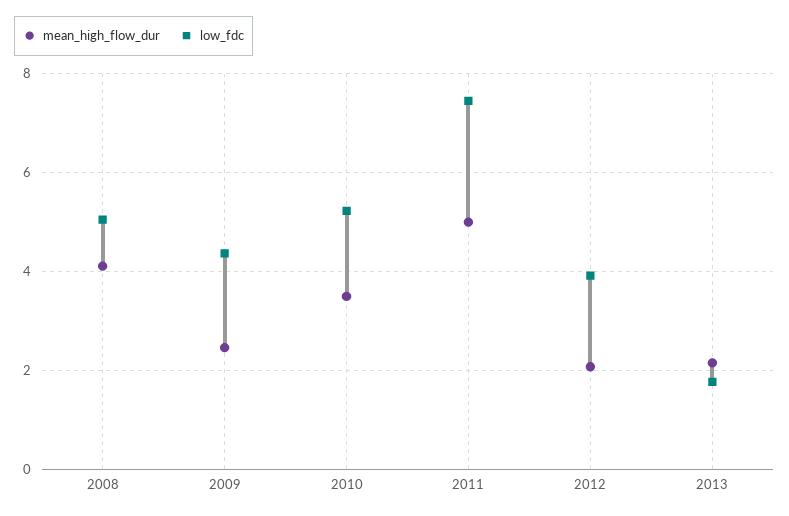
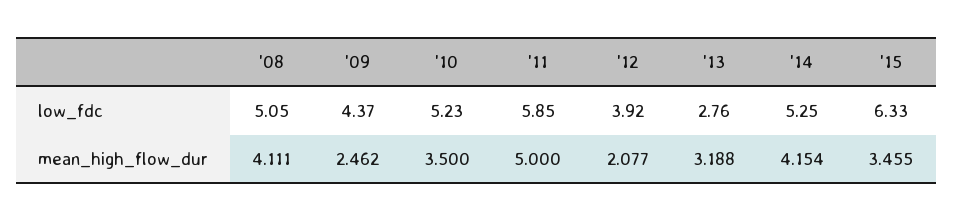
low_fdc, 2011: 7.4 -> 5.85
mean_high_flow_dur, 2013: 2.2 -> 3.188
low_fdc, 2013: 1.8 -> 2.76
low_fdc, '14: none -> 5.25
low_fdc, '15: none -> 6.33
mean_high_flow_dur, '14: none -> 4.154
mean_high_flow_dur, '15: none -> 3.455

